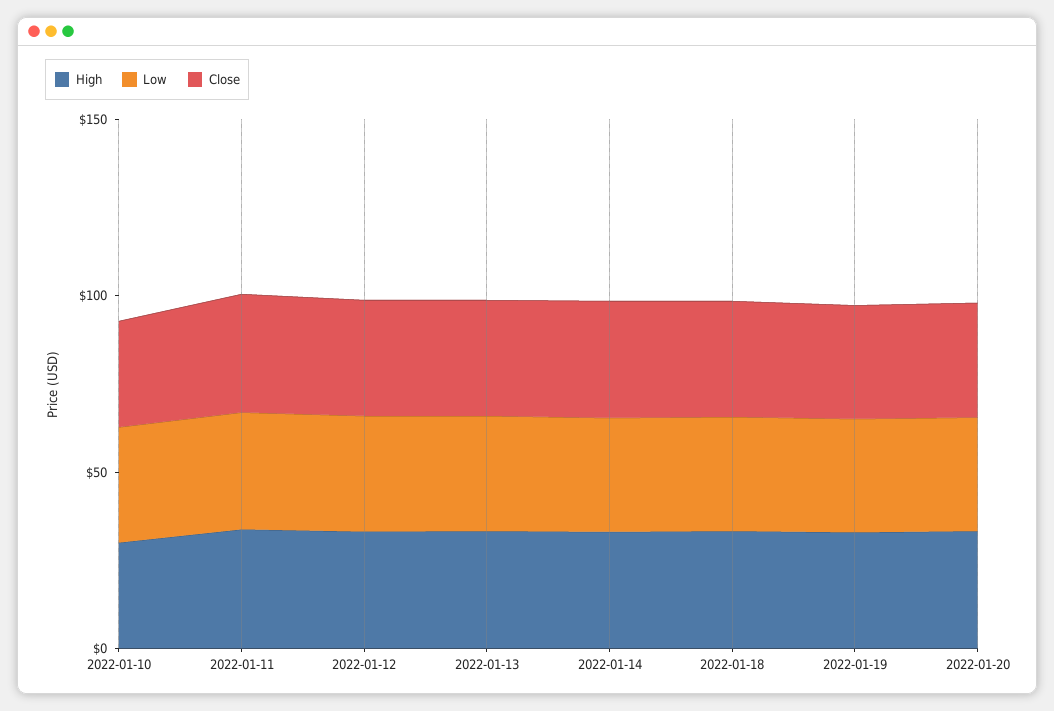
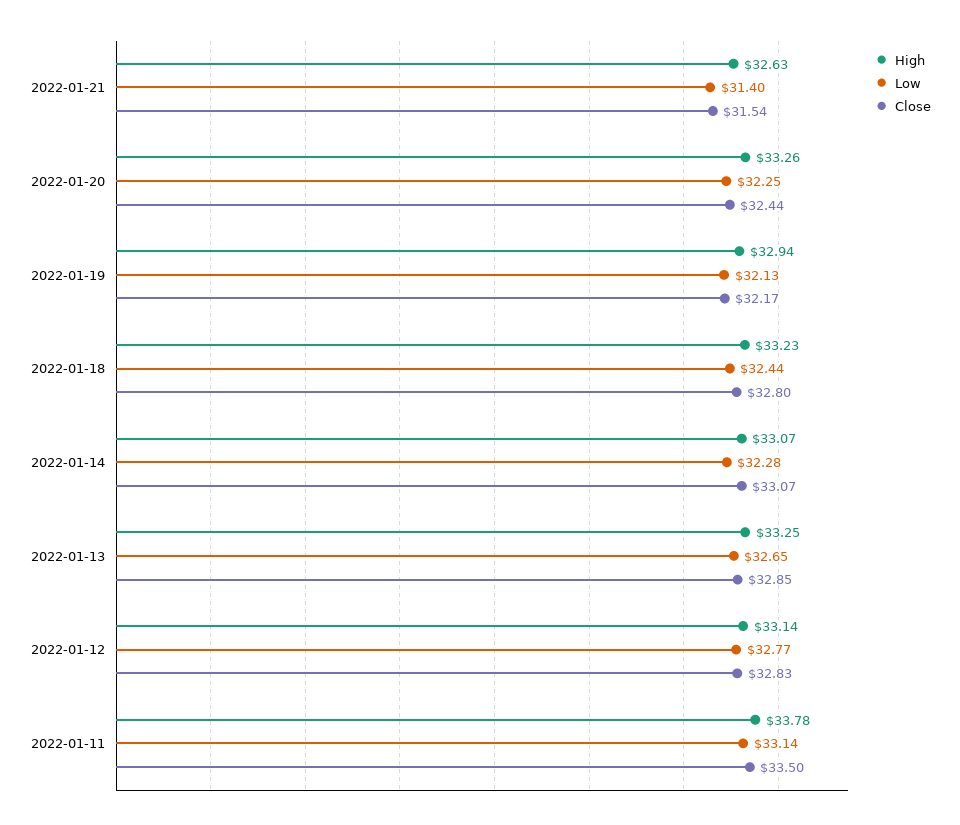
High, 2022-01-10: 30 -> none
Low, 2022-01-10: 30 -> none
Close, 2022-01-10: 30 -> none
High, 2022-01-21: none -> 32.63
Low, 2022-01-21: none -> 31.4
Close, 2022-01-21: none -> 31.54

